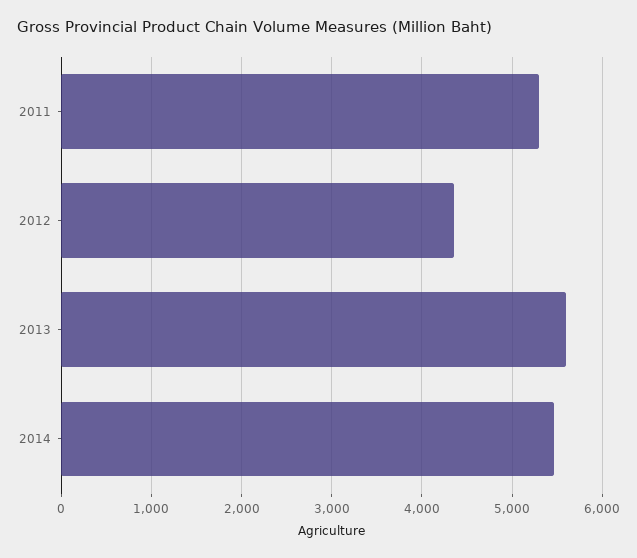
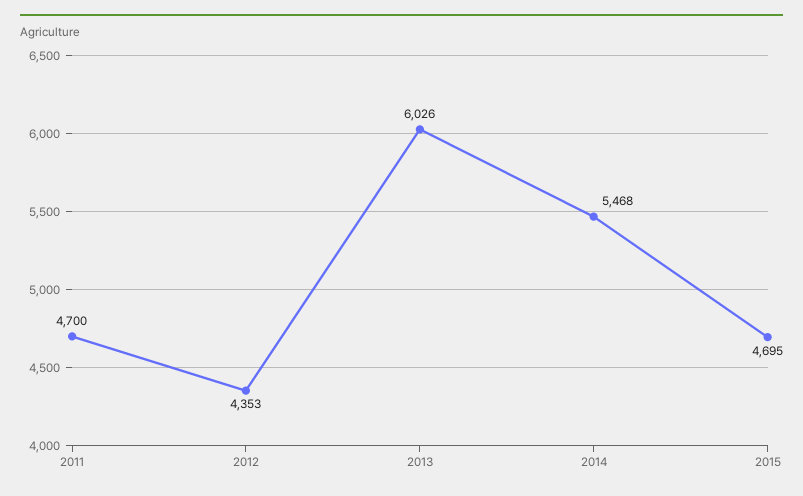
2011: 5300 -> 4700
2013: 5600 -> 6026
2015: none -> 4695

